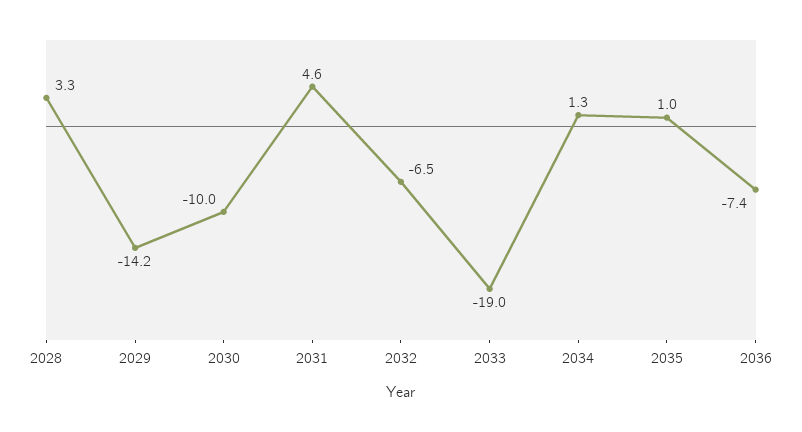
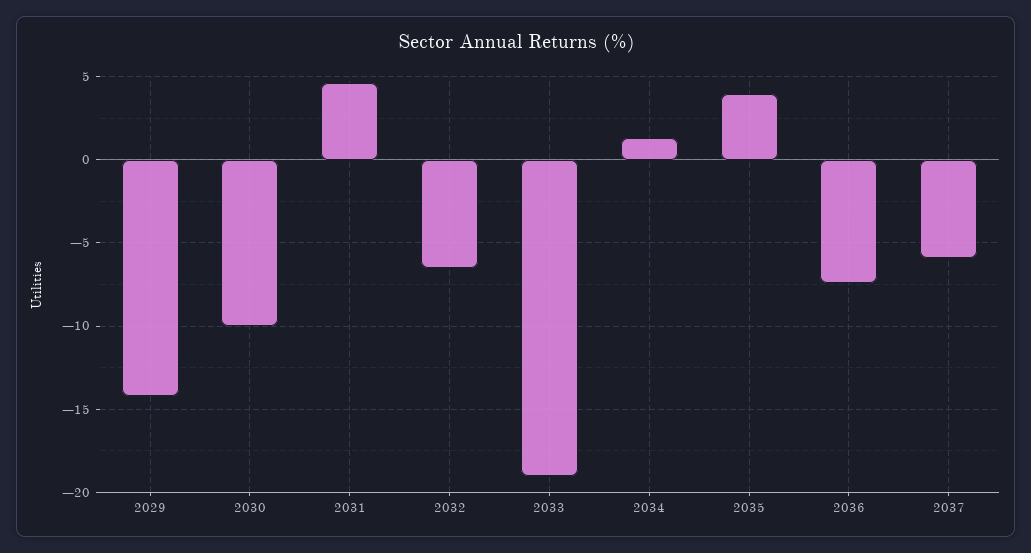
2028: 3.3 -> none
2035: 1 -> 4
2037: none -> -6

